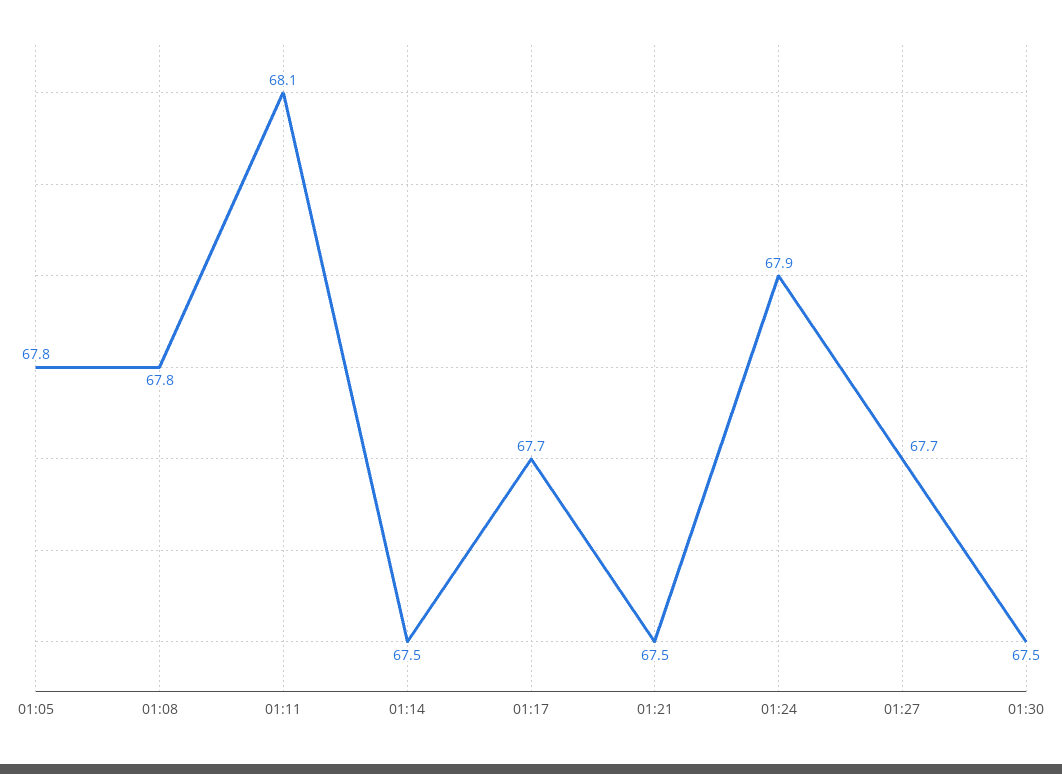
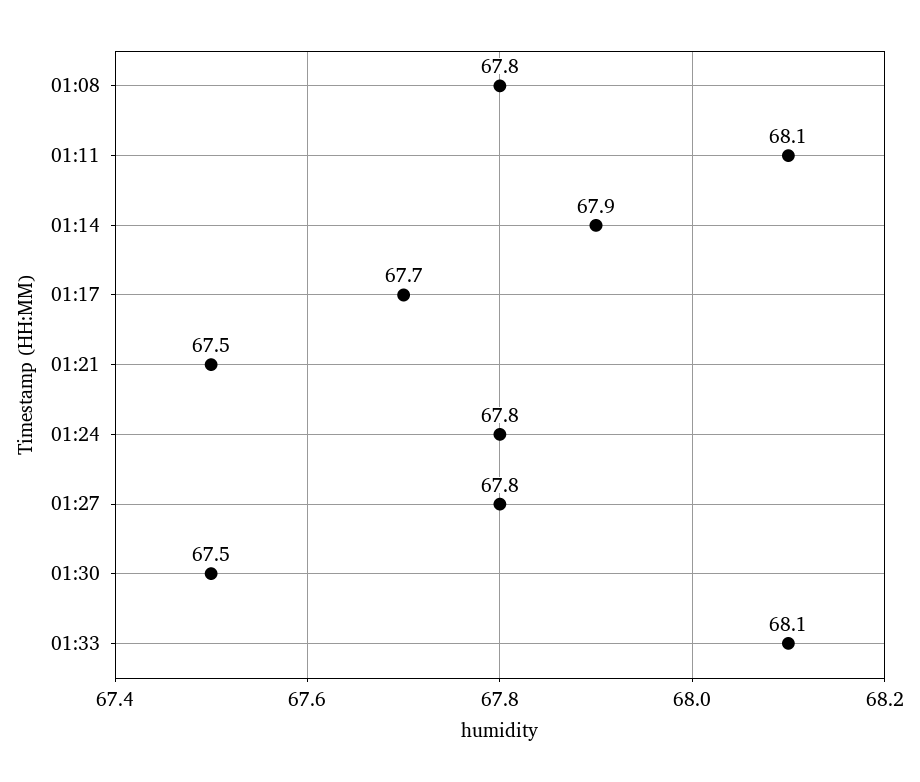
01:05: 67.8 -> none
01:14: 67.5 -> 67.9
01:24: 67.9 -> 67.8
01:27: 67.7 -> 67.8
01:33: none -> 68.1

